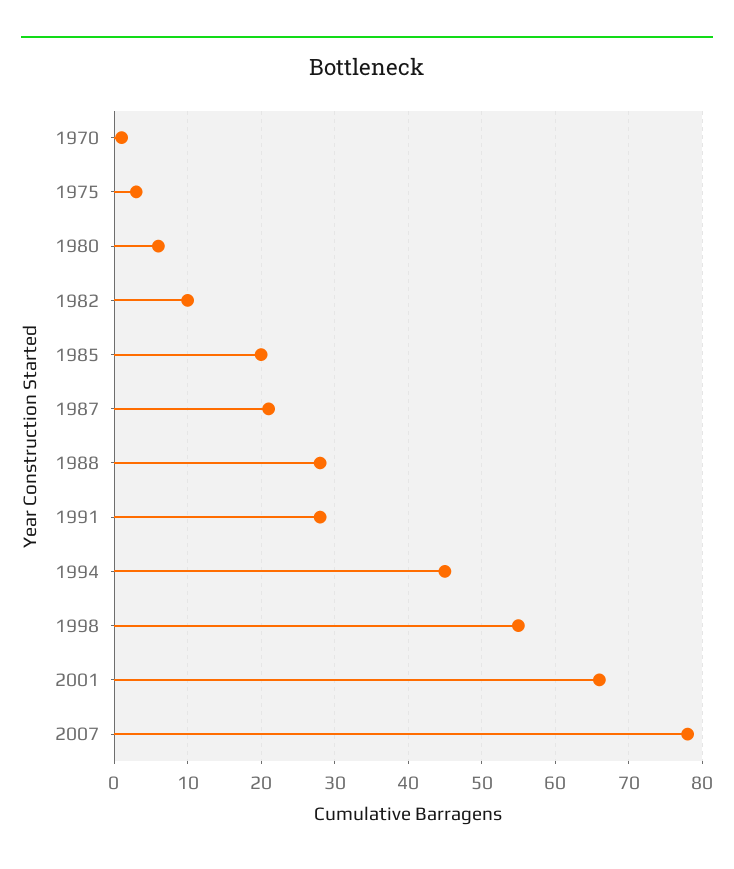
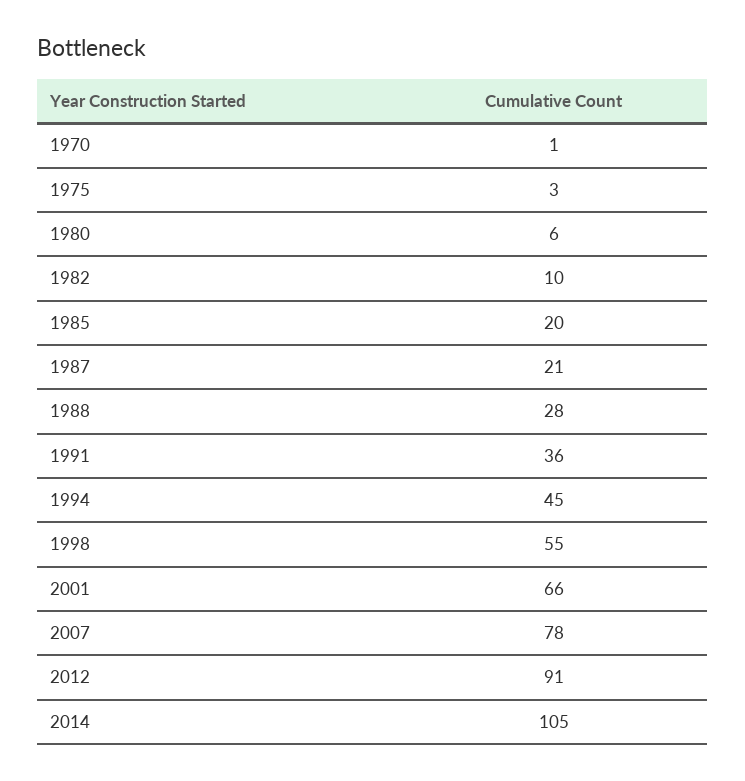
1991: 28 -> 36
2012: none -> 91
2014: none -> 105

